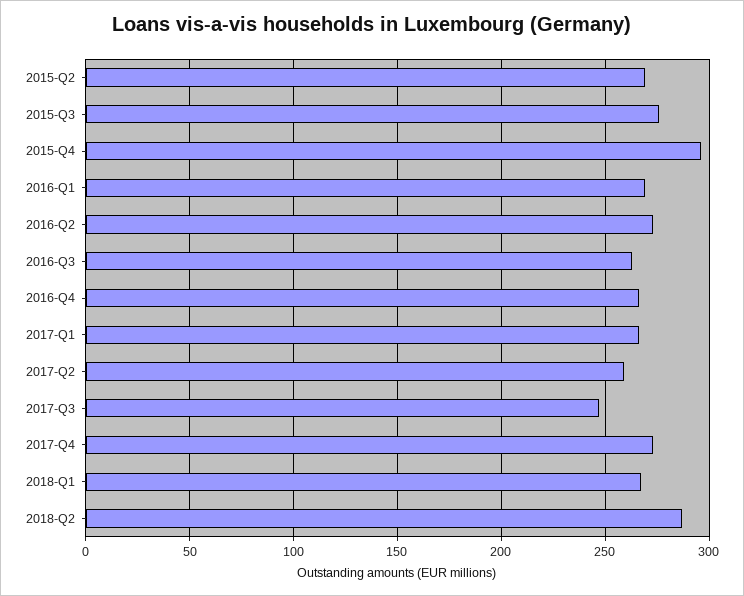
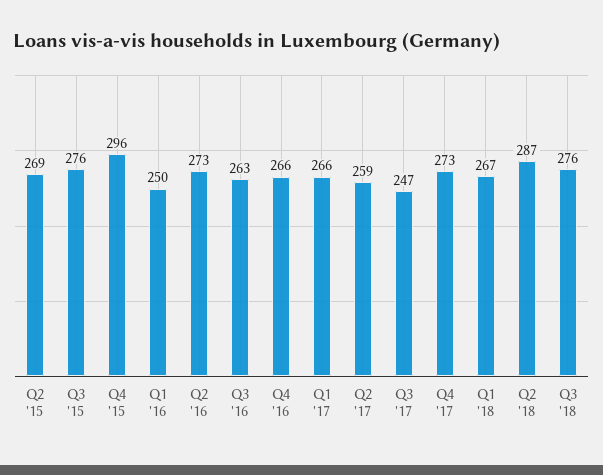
2016-Q1: 270 -> 250
Q3 '18: none -> 276

